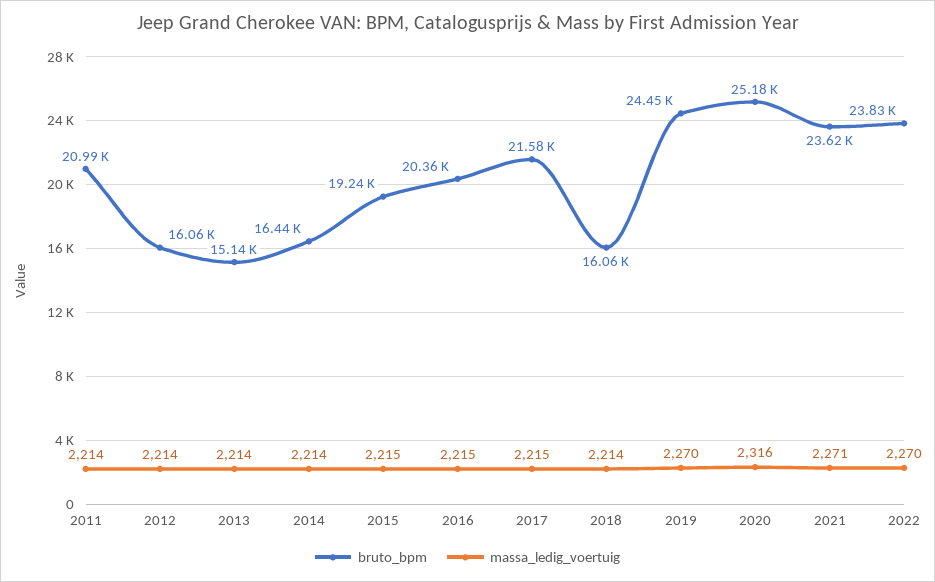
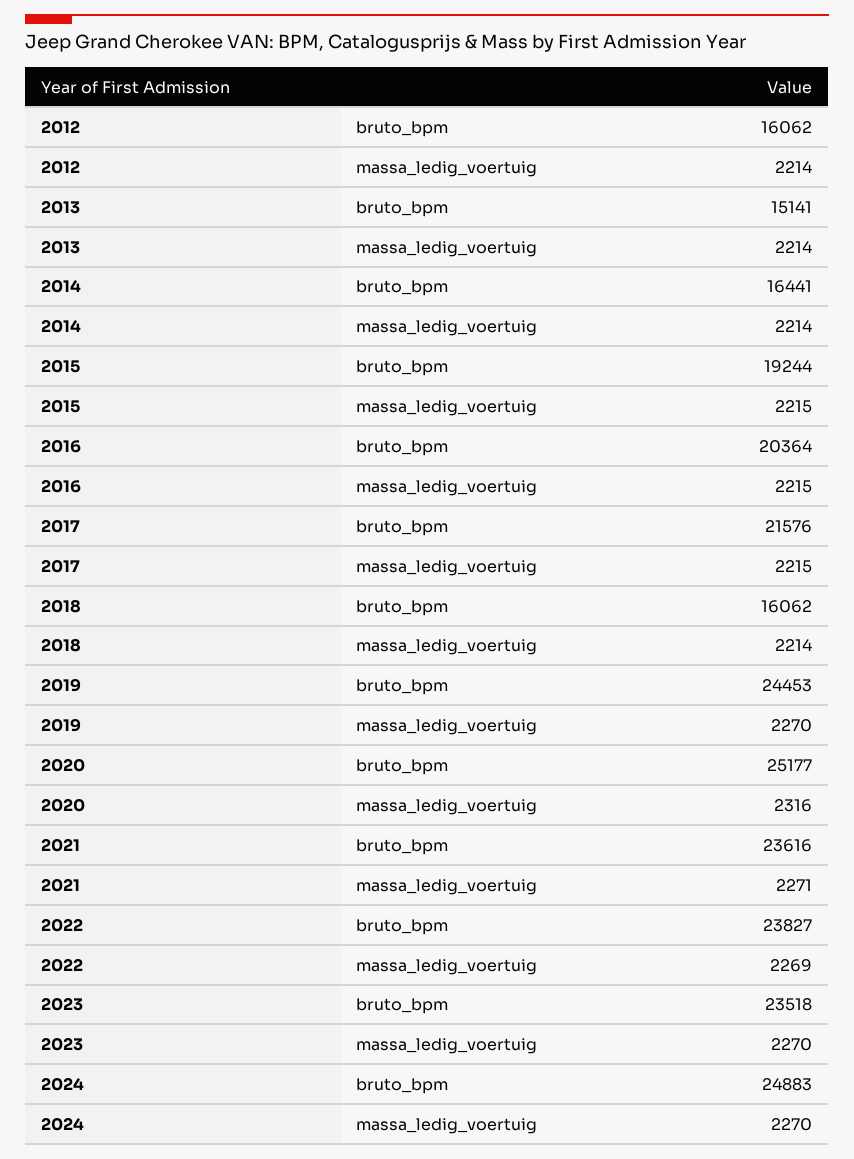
bruto_bpm, 2011: 20990 -> none
massa_ledig_voertuig, 2011: 2214 -> none
massa_ledig_voertuig, 2022: 2270 -> 2269
bruto_bpm, 2023: none -> 23518
massa_ledig_voertuig, 2023: none -> 2270
bruto_bpm, 2024: none -> 24883
massa_ledig_voertuig, 2024: none -> 2270

